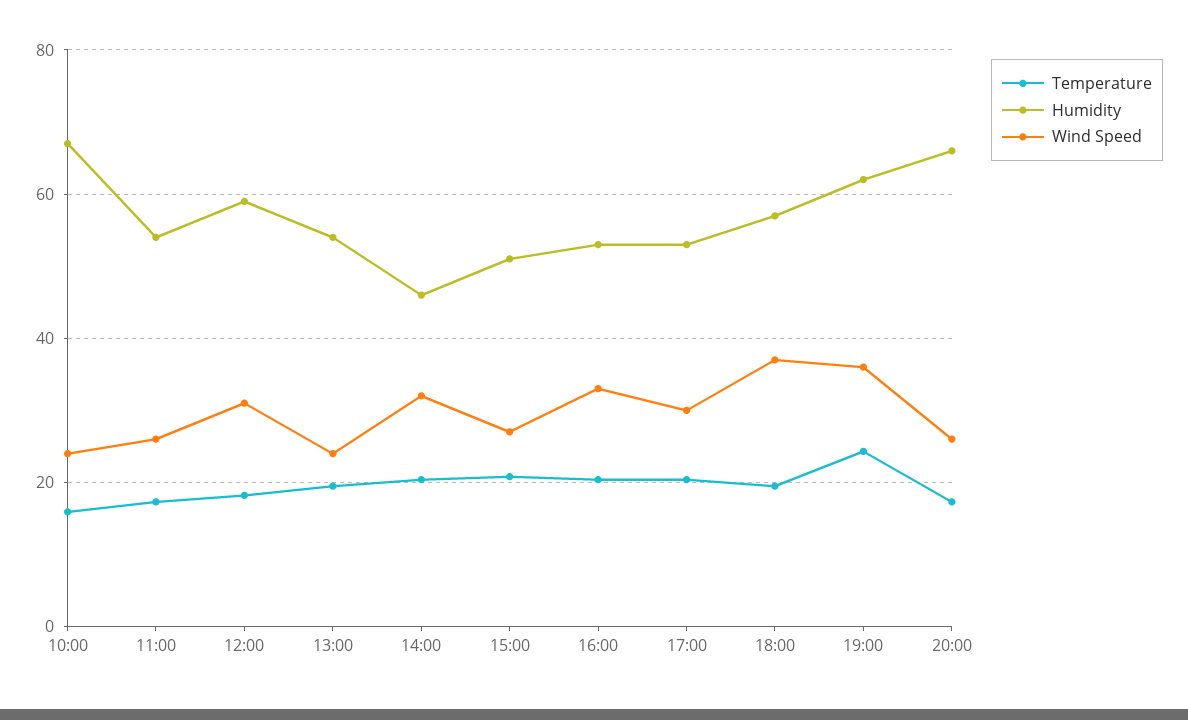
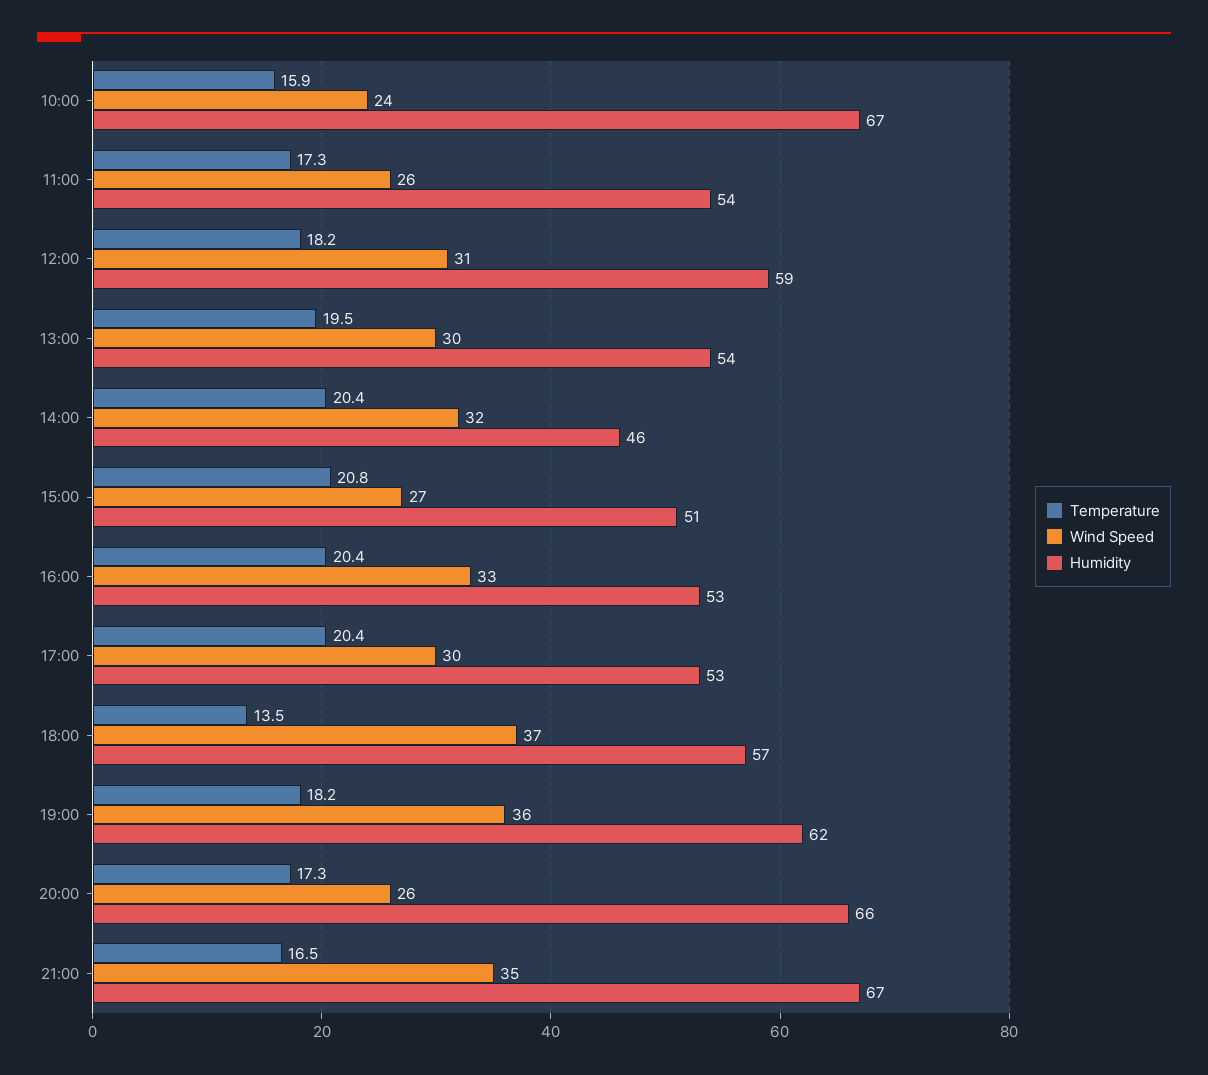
Wind Speed, 13:00: 24 -> 30
Temperature, 18:00: 20 -> 13.5
Temperature, 19:00: 24 -> 18.2
Temperature, 21:00: none -> 16.5
Wind Speed, 21:00: none -> 35
Humidity, 21:00: none -> 67

